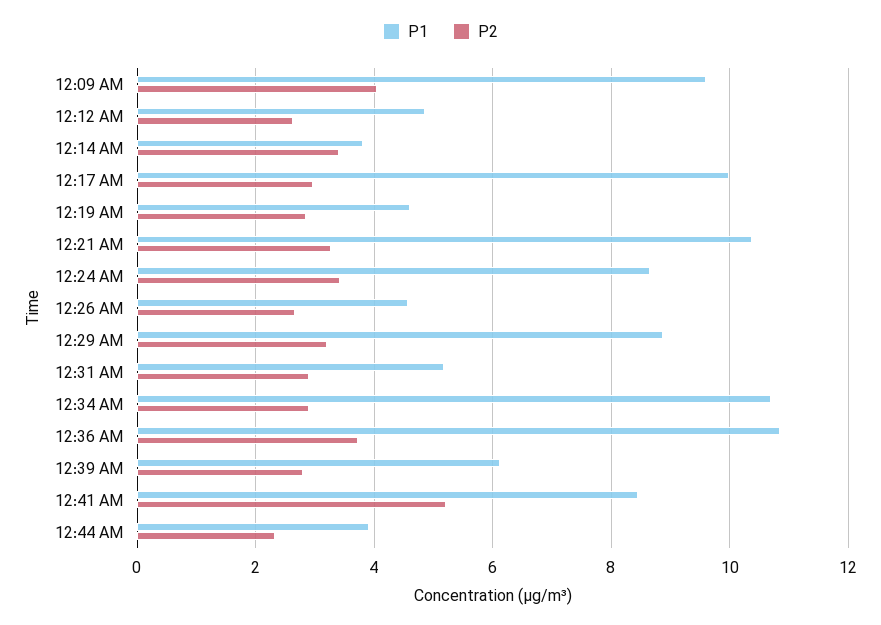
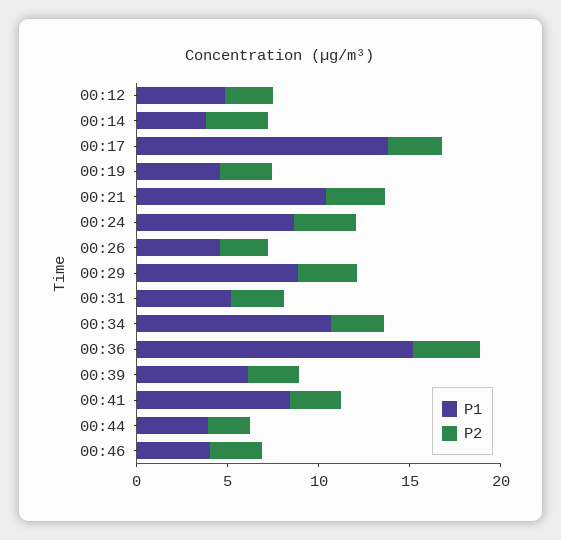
P1, 12:09 AM: 9.6 -> none
P2, 12:09 AM: 4 -> none
P1, 12:17 AM: 10 -> 14
P1, 12:36 AM: 10.8 -> 15
P2, 12:41 AM: 5.2 -> 3
P1, 00:46: none -> 4
P2, 00:46: none -> 3

